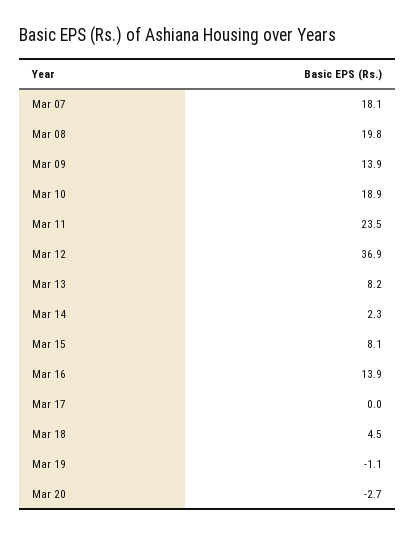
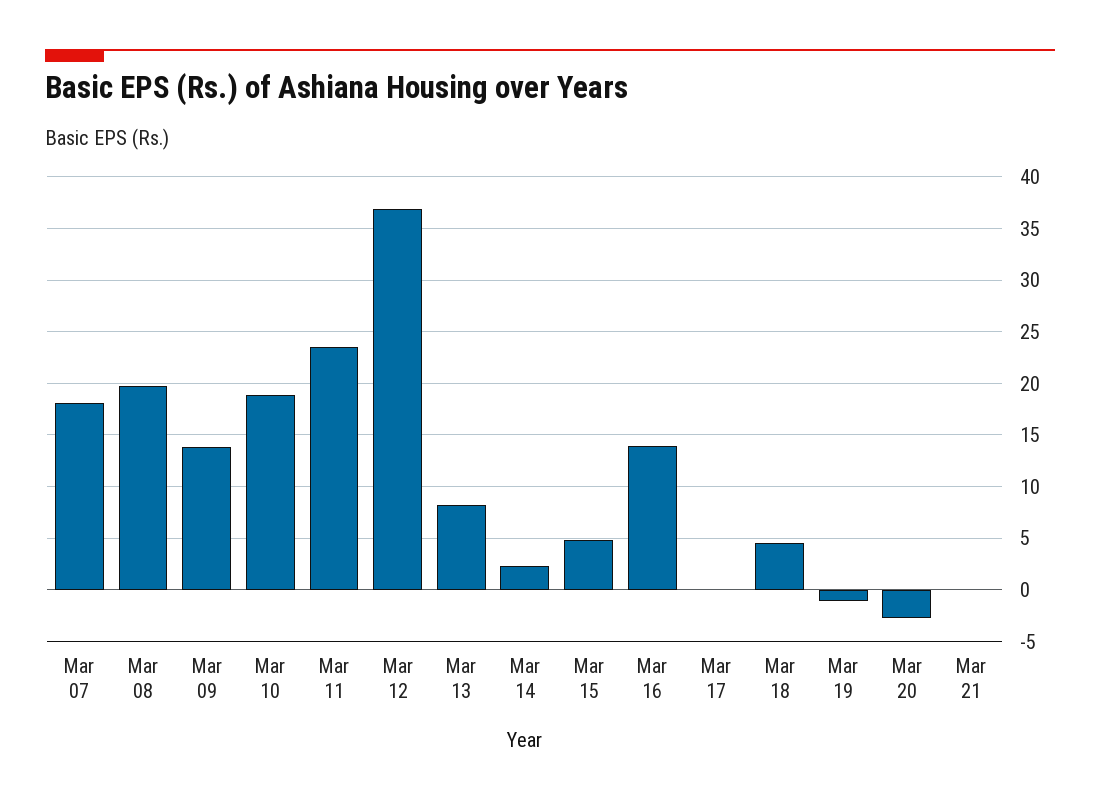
Mar 15: 8.1 -> 5
Mar 21: none -> 0

